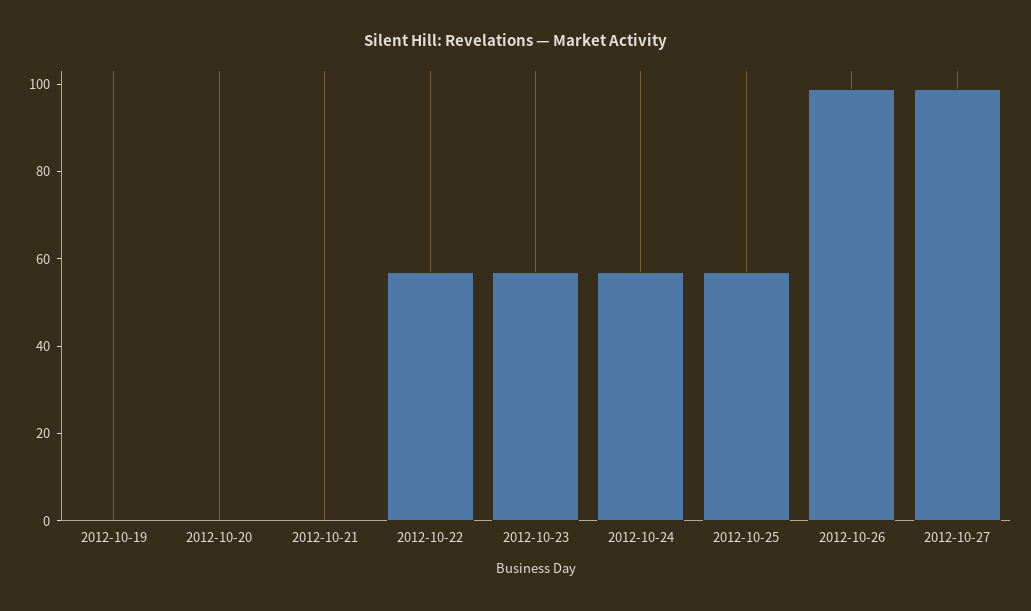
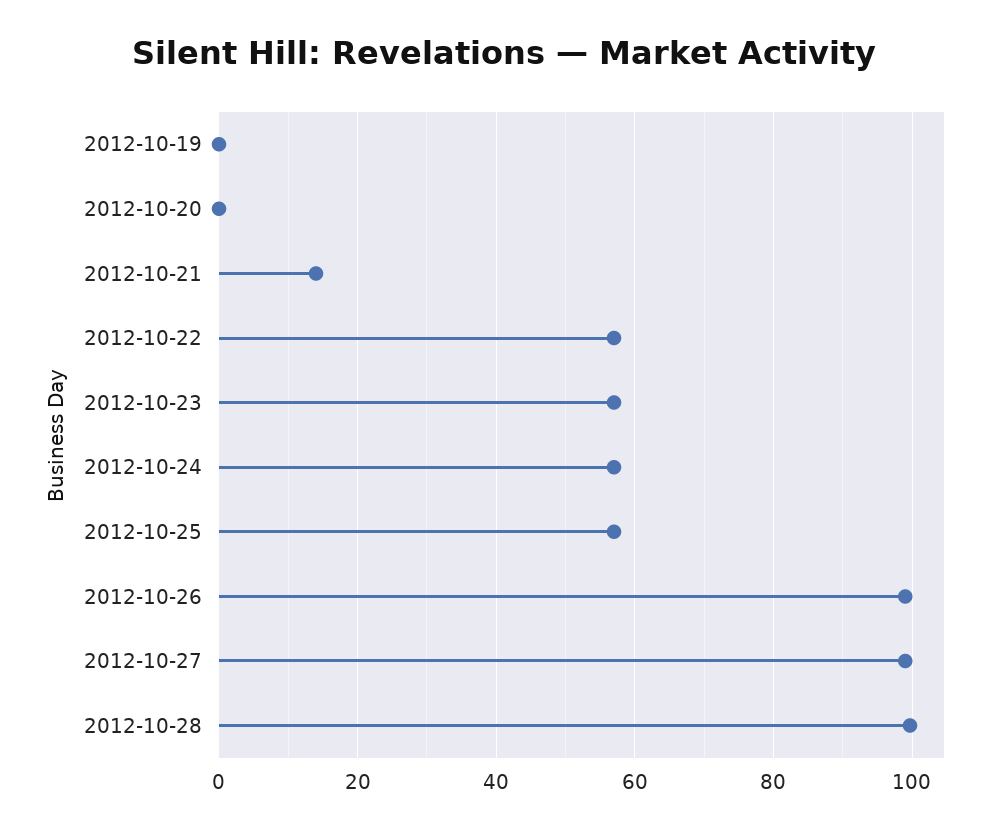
2012-10-21: 0 -> 14
2012-10-28: none -> 100

